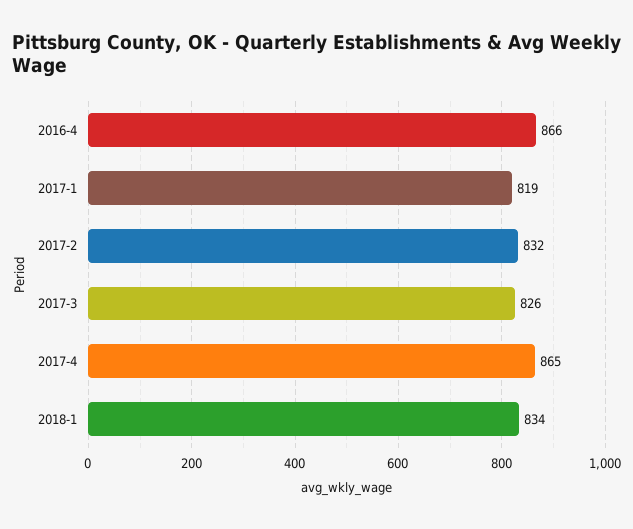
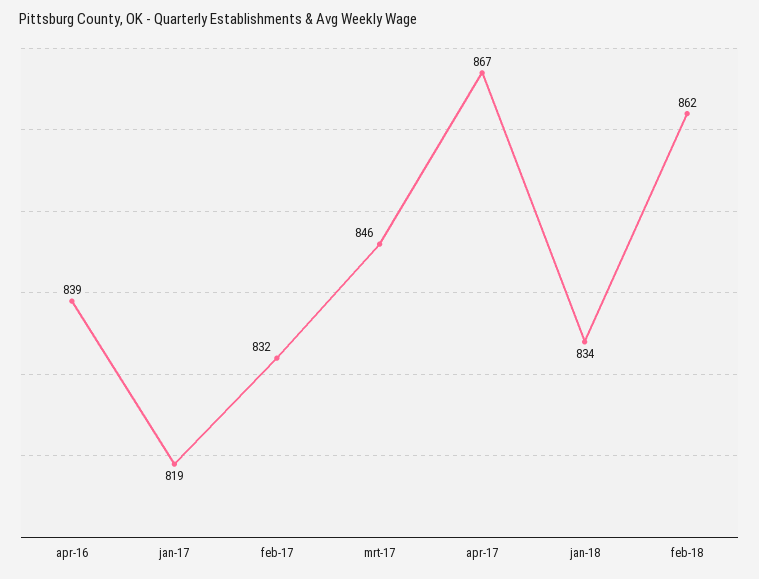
2016-4: 866 -> 839
2017-3: 826 -> 846
2017-4: 865 -> 867
feb-18: none -> 862

